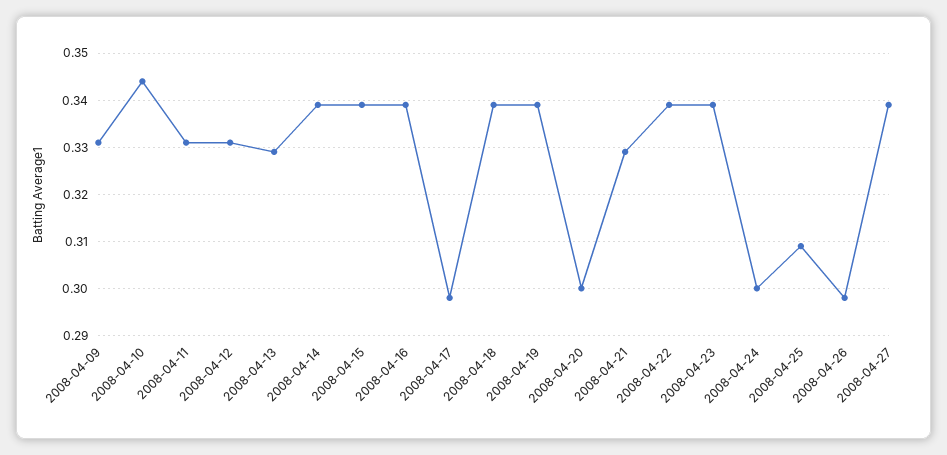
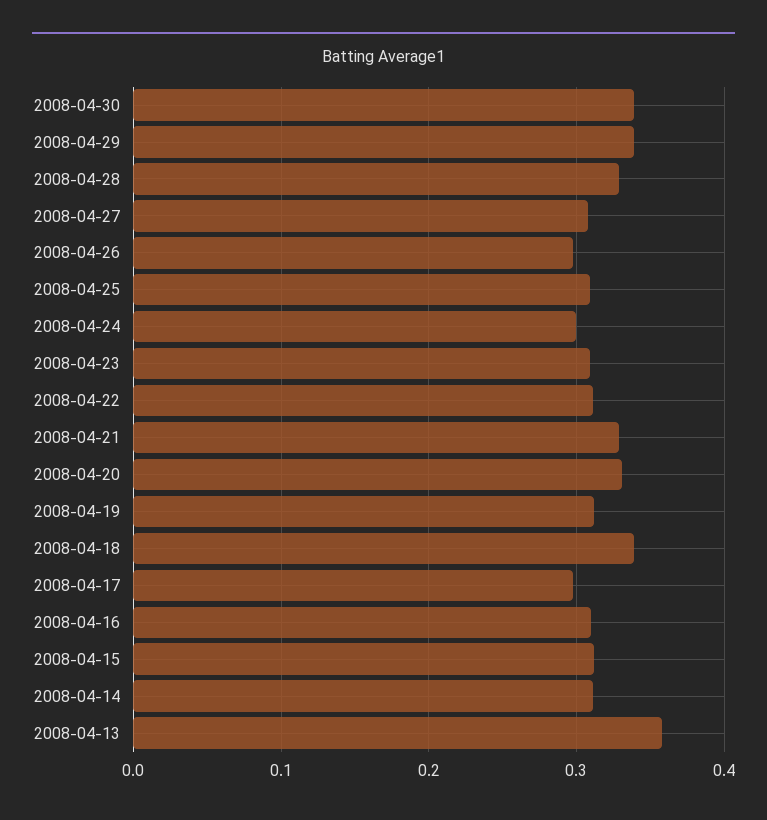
2008-04-09: 0.33 -> none
2008-04-10: 0.345 -> none
2008-04-11: 0.33 -> none
2008-04-12: 0.33 -> none
2008-04-13: 0.33 -> 0.36
2008-04-14: 0.34 -> 0.31
2008-04-15: 0.34 -> 0.31
2008-04-16: 0.34 -> 0.31
2008-04-19: 0.34 -> 0.31
2008-04-20: 0.3 -> 0.33
2008-04-22: 0.34 -> 0.31
2008-04-23: 0.34 -> 0.31
2008-04-27: 0.34 -> 0.31
2008-04-30: none -> 0.34
2008-04-29: none -> 0.34
2008-04-28: none -> 0.33

